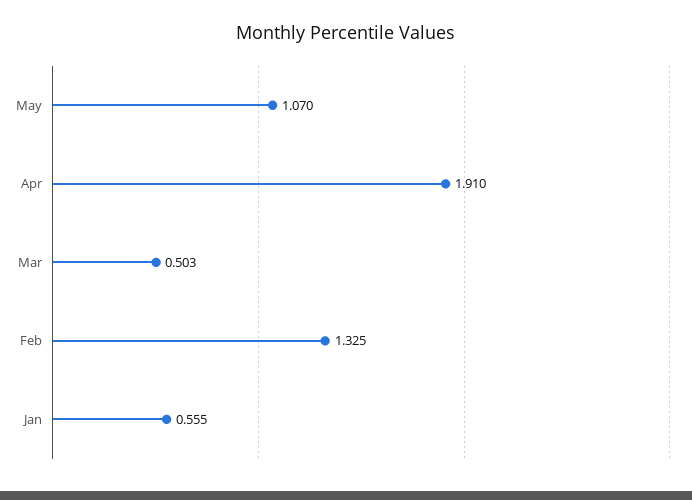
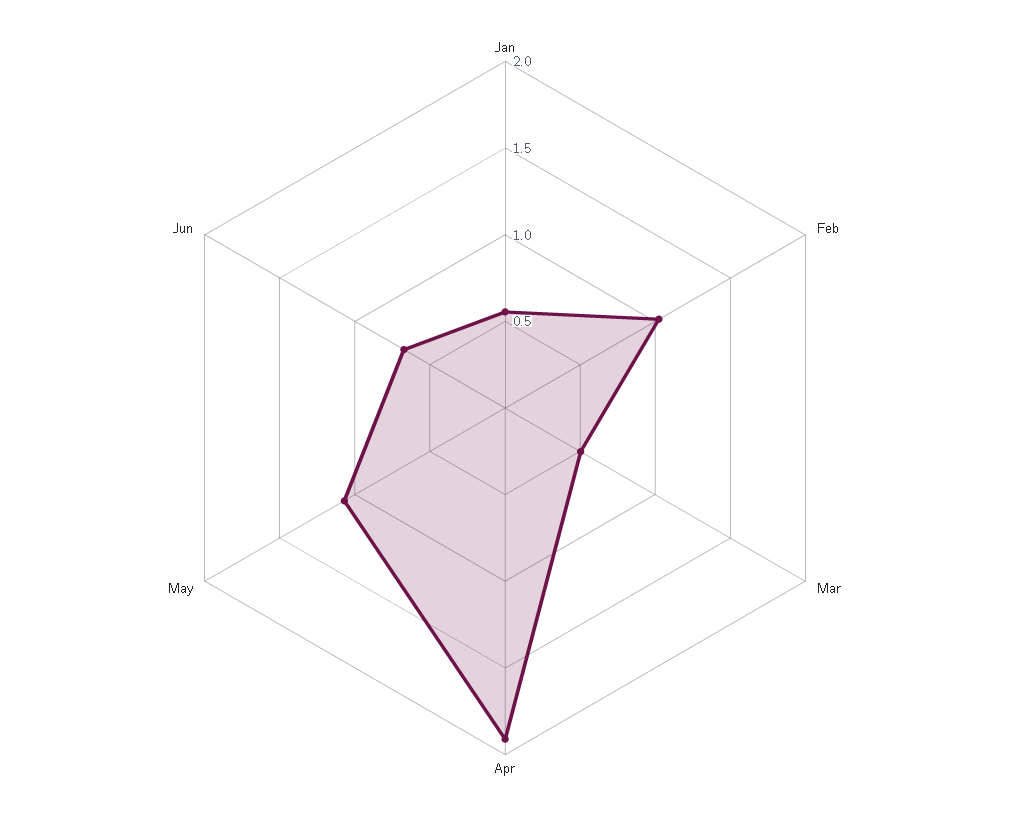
Feb: 1.325 -> 1
Jun: none -> 0.7

